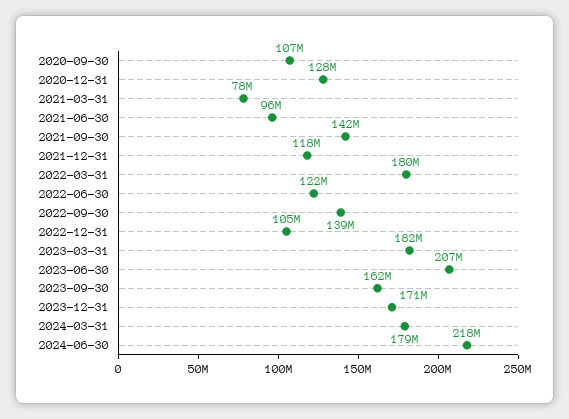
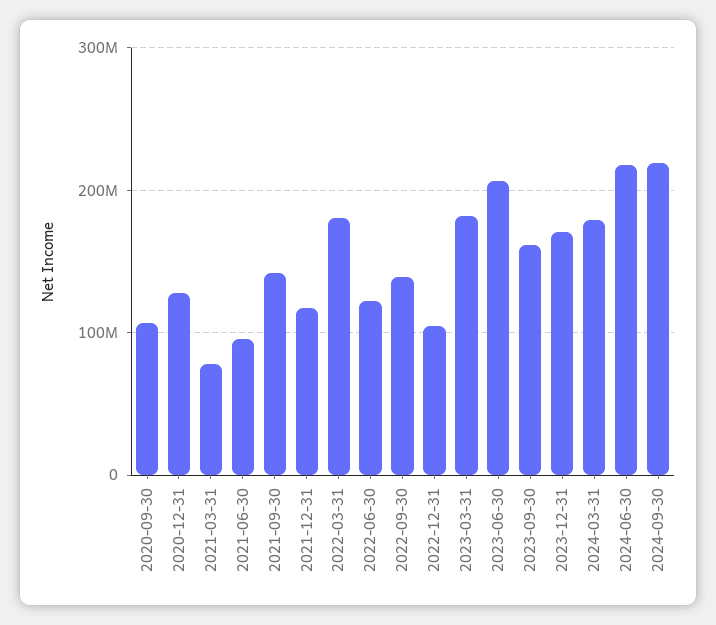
2024-09-30: none -> 220000000

